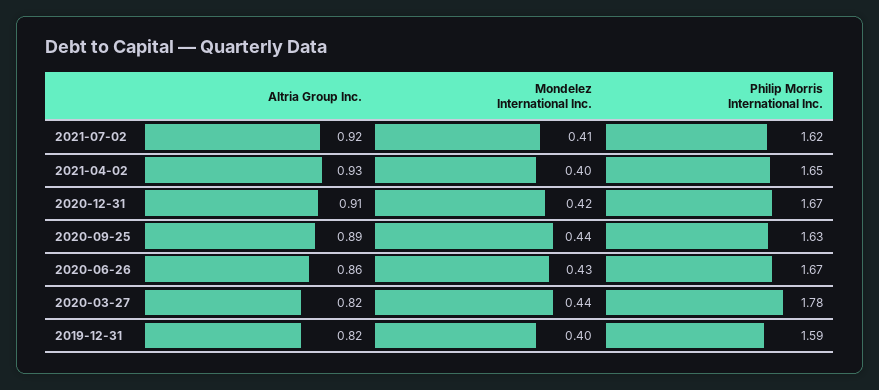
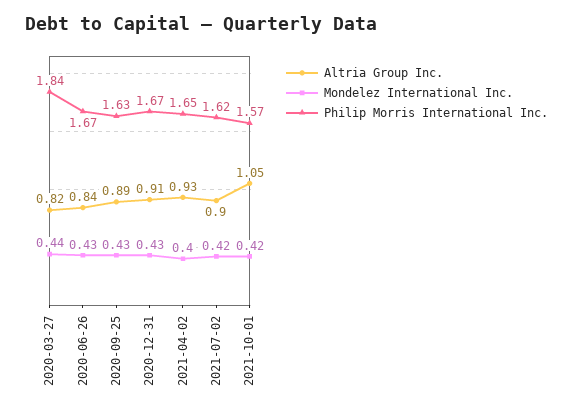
Altria Group Inc., 2021-07-02: 0.92 -> 0.9
Mondelez International Inc., 2021-07-02: 0.41 -> 0.42
Mondelez International Inc., 2020-12-31: 0.42 -> 0.43
Mondelez International Inc., 2020-09-25: 0.44 -> 0.43
Altria Group Inc., 2020-06-26: 0.86 -> 0.84
Philip Morris International Inc., 2020-03-27: 1.78 -> 1.84
Altria Group Inc., 2019-12-31: 0.82 -> none
Mondelez International Inc., 2019-12-31: 0.4 -> none
Philip Morris International Inc., 2019-12-31: 1.59 -> none
Altria Group Inc., 2021-10-01: none -> 1.05
Mondelez International Inc., 2021-10-01: none -> 0.42
Philip Morris International Inc., 2021-10-01: none -> 1.57

